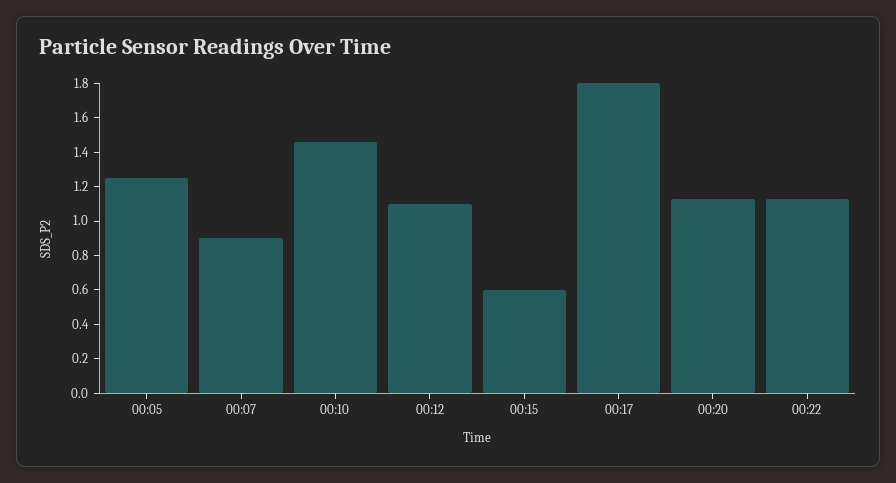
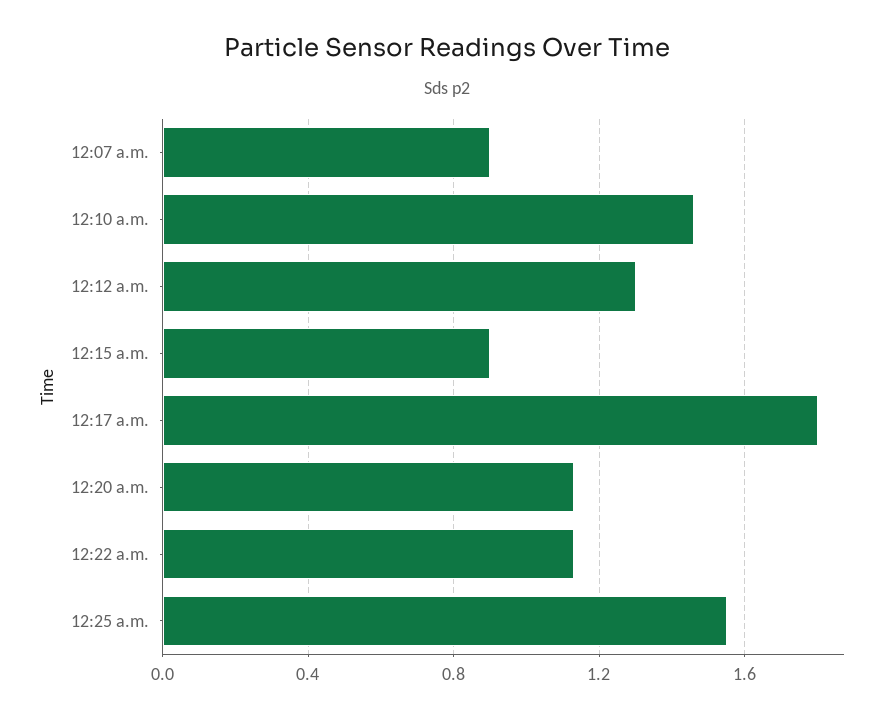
00:05: 1.25 -> none
00:12: 1.1 -> 1.3
00:15: 0.6 -> 0.9
12:25 a.m.: none -> 1.55

